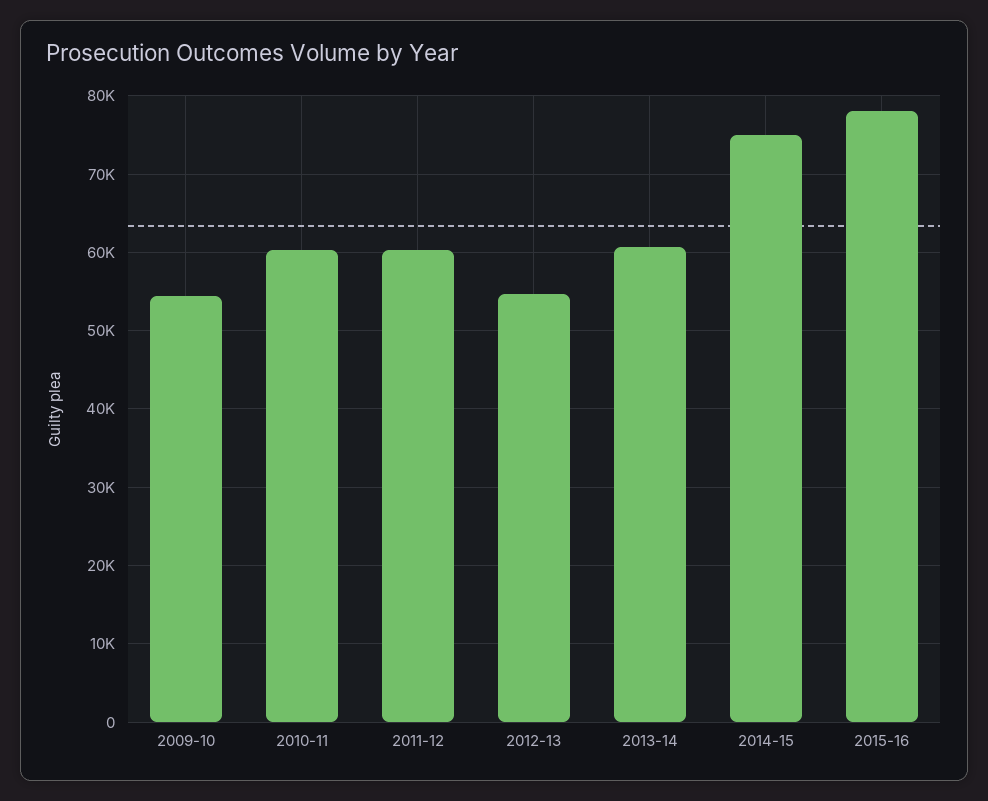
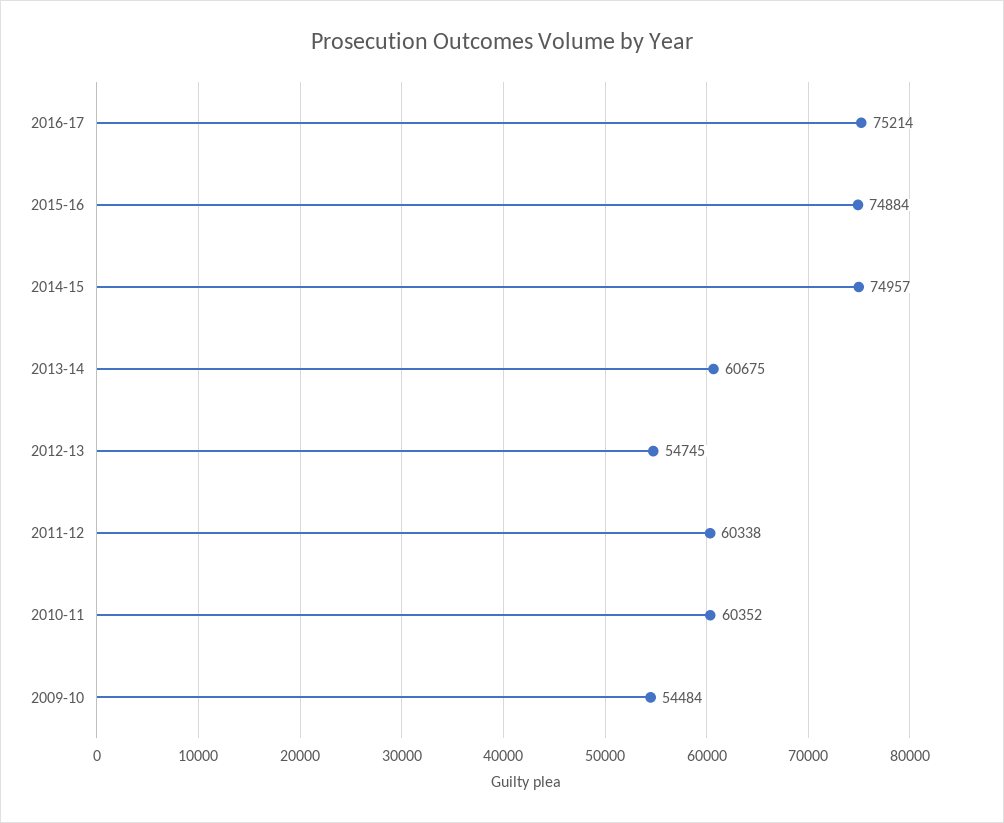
2015-16: 78000 -> 74884
2016-17: none -> 75214

